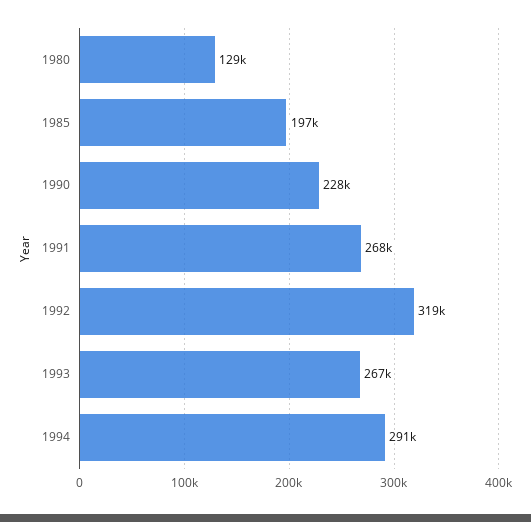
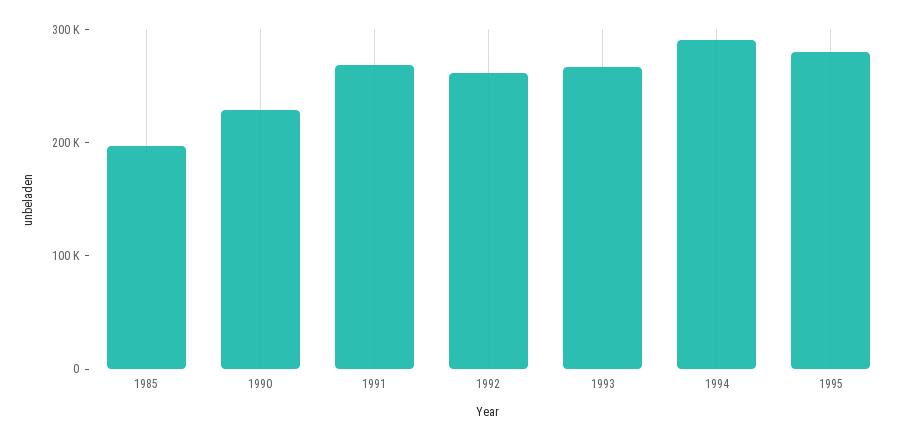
1980: 129000 -> none
1992: 319000 -> 260000
1995: none -> 280000

